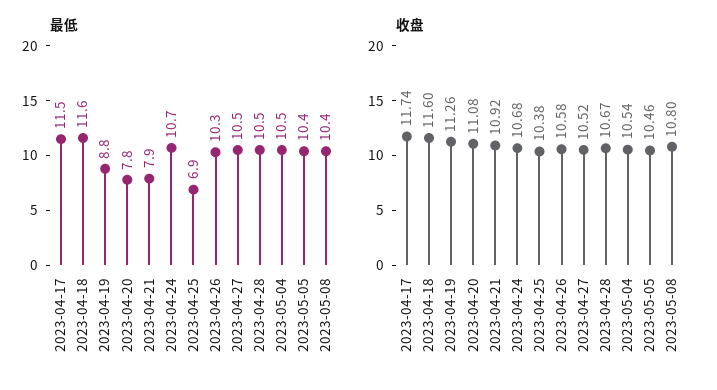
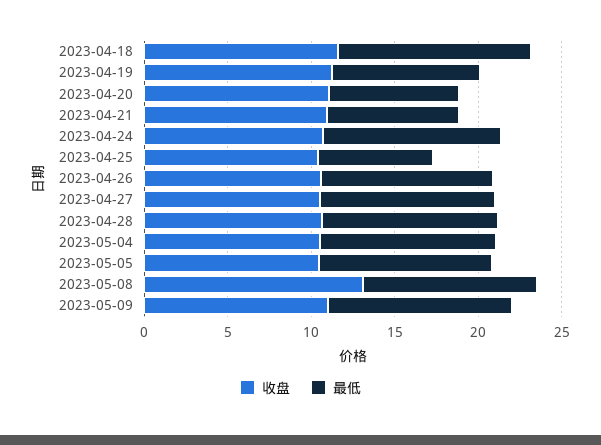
最低, 2023-04-17: 11.5 -> none
收盘, 2023-04-17: 11.74 -> none
收盘, 2023-05-08: 10.8 -> 13
收盘, 2023-05-09: none -> 11
最低, 2023-05-09: none -> 11

